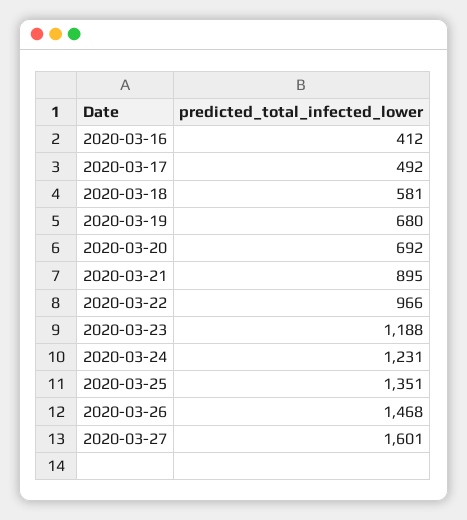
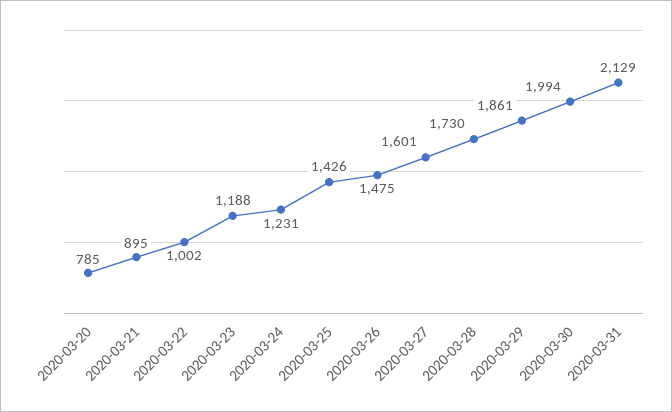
2020-03-16: 412 -> none
2020-03-17: 492 -> none
2020-03-18: 581 -> none
2020-03-19: 680 -> none
2020-03-20: 692 -> 785
2020-03-22: 966 -> 1002
2020-03-25: 1351 -> 1426
2020-03-26: 1468 -> 1475
2020-03-28: none -> 1730
2020-03-29: none -> 1861
2020-03-30: none -> 1994
2020-03-31: none -> 2129

